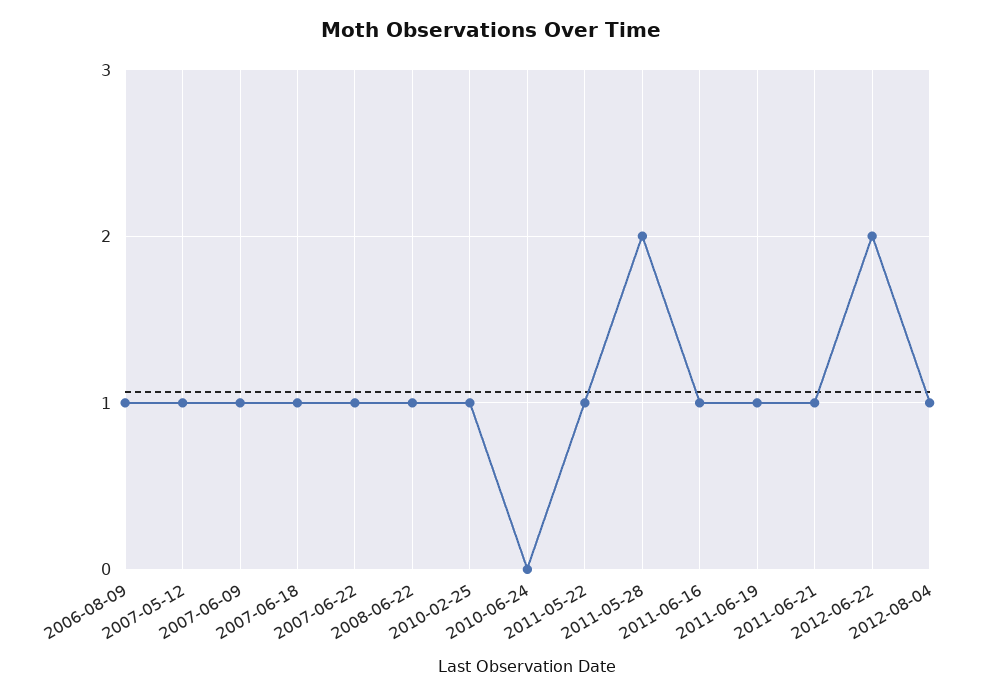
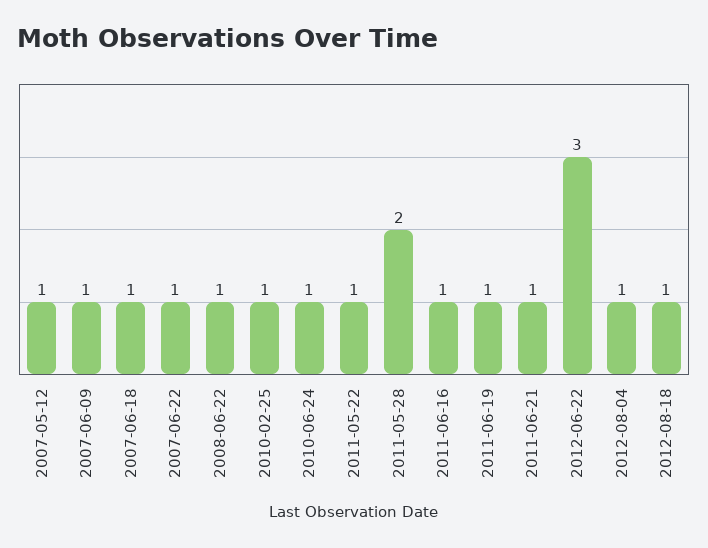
2006-08-09: 1 -> none
2010-06-24: 0 -> 1
2012-06-22: 2 -> 3
2012-08-18: none -> 1

